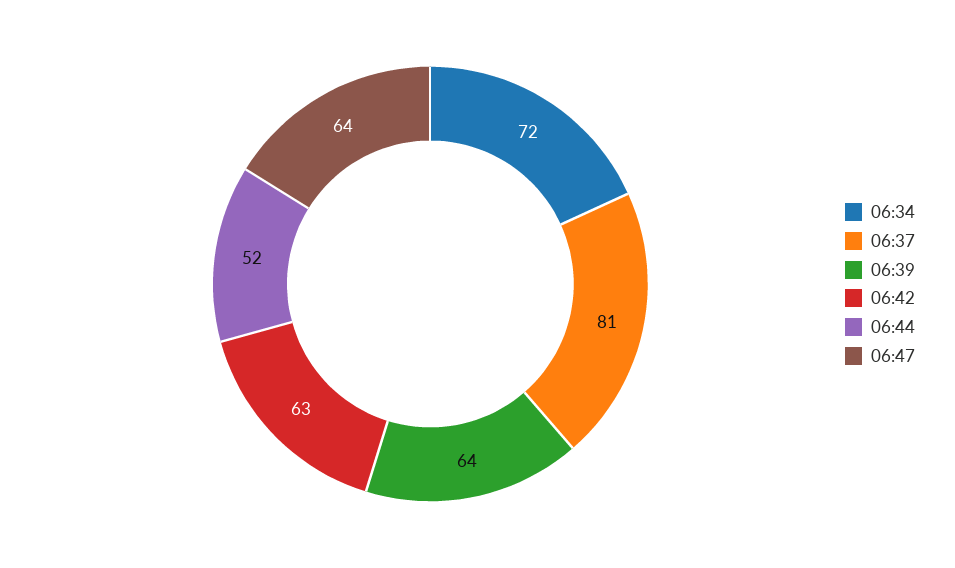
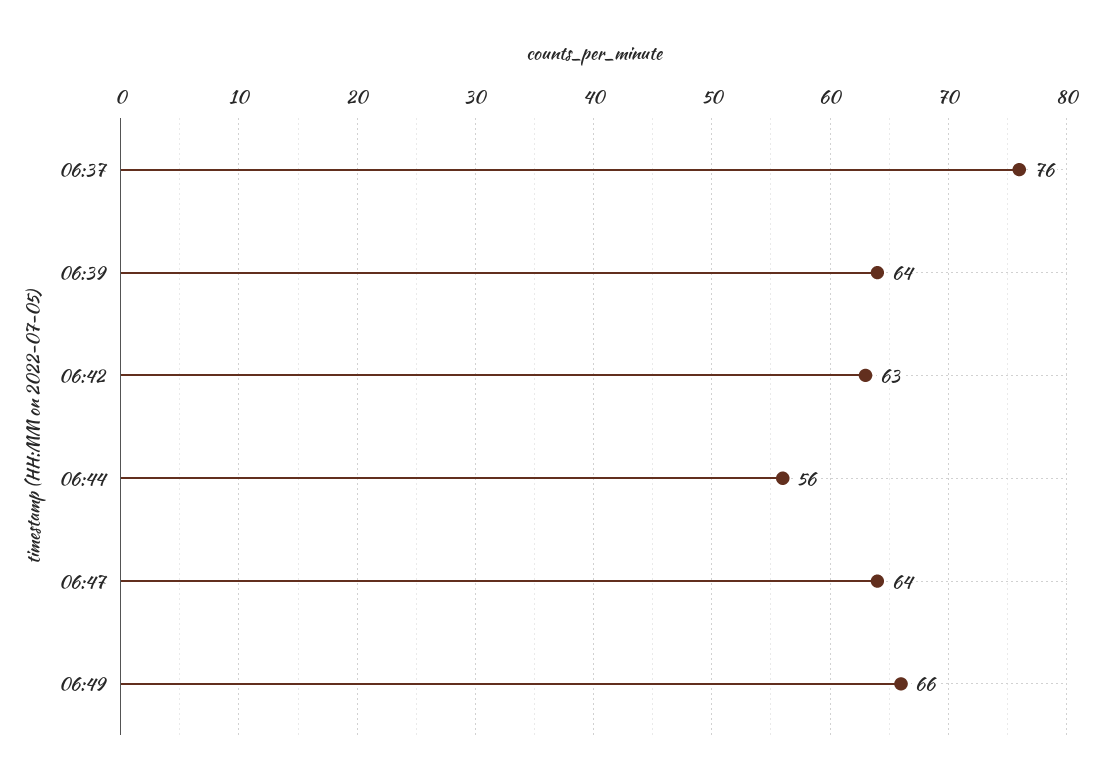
06:34: 72 -> none
06:37: 81 -> 76
06:44: 52 -> 56
06:49: none -> 66

